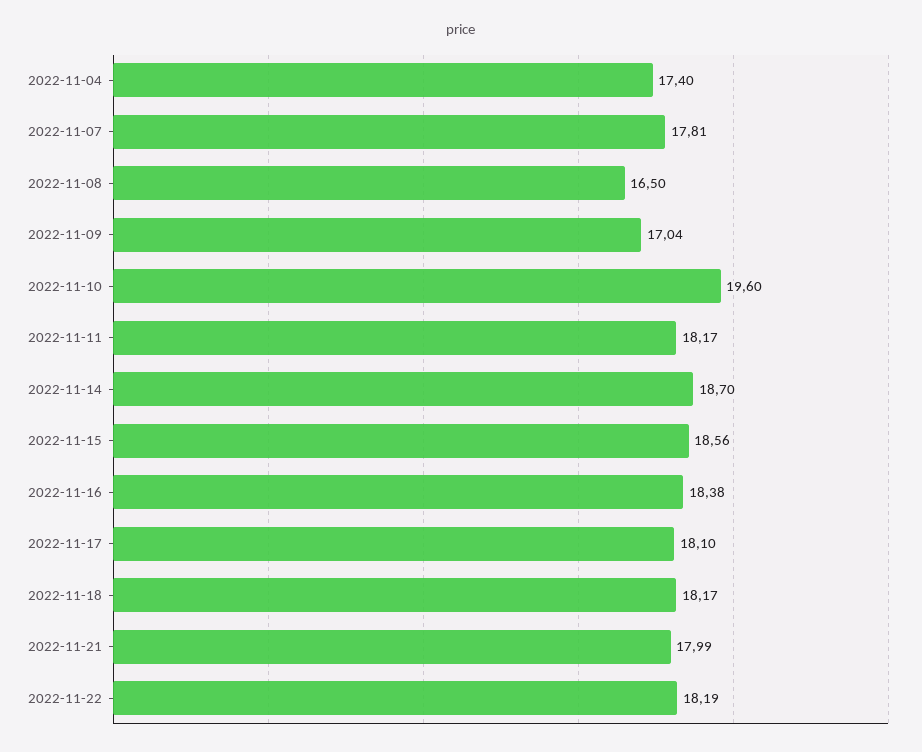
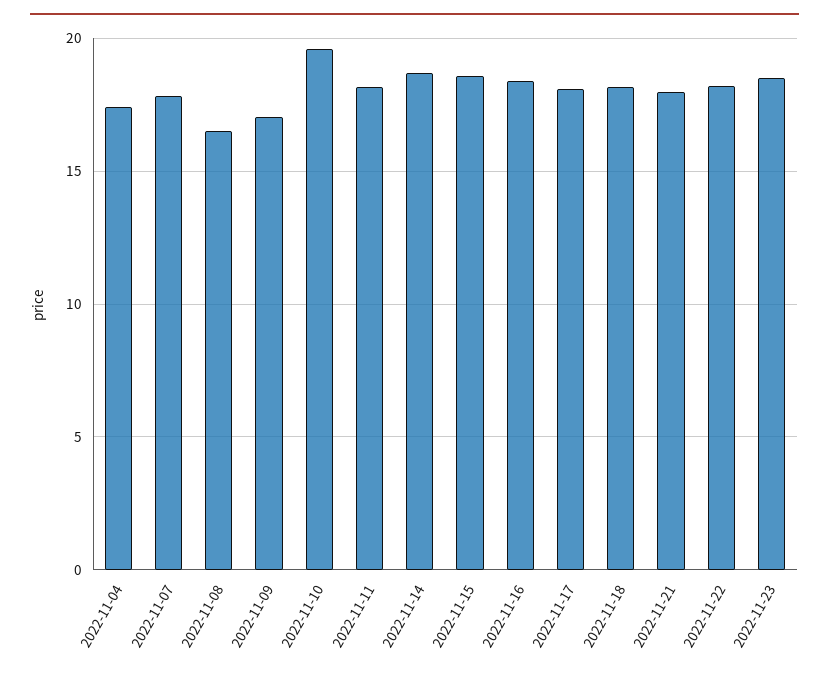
2022-11-23: none -> 18.5

